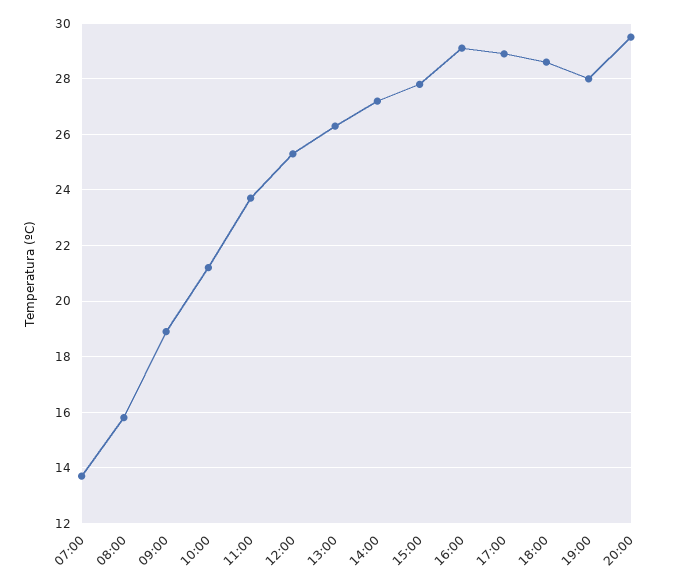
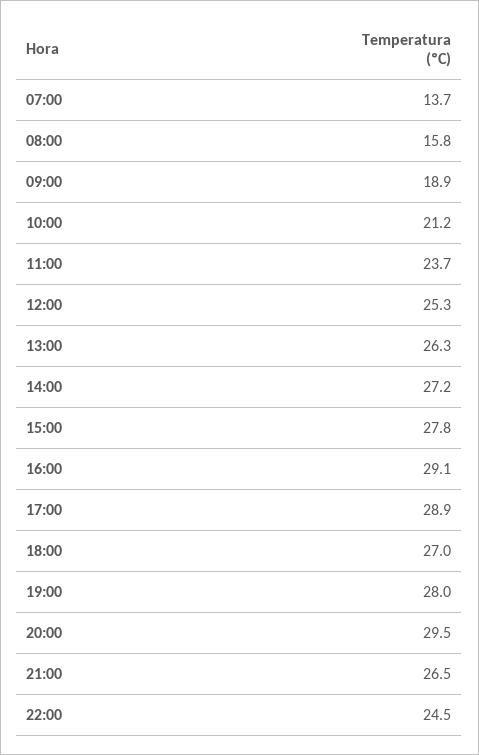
18:00: 28.5 -> 27
21:00: none -> 26.5
22:00: none -> 24.5

